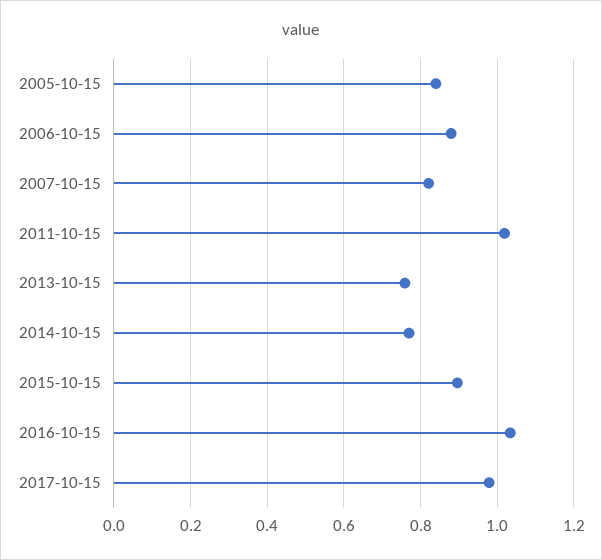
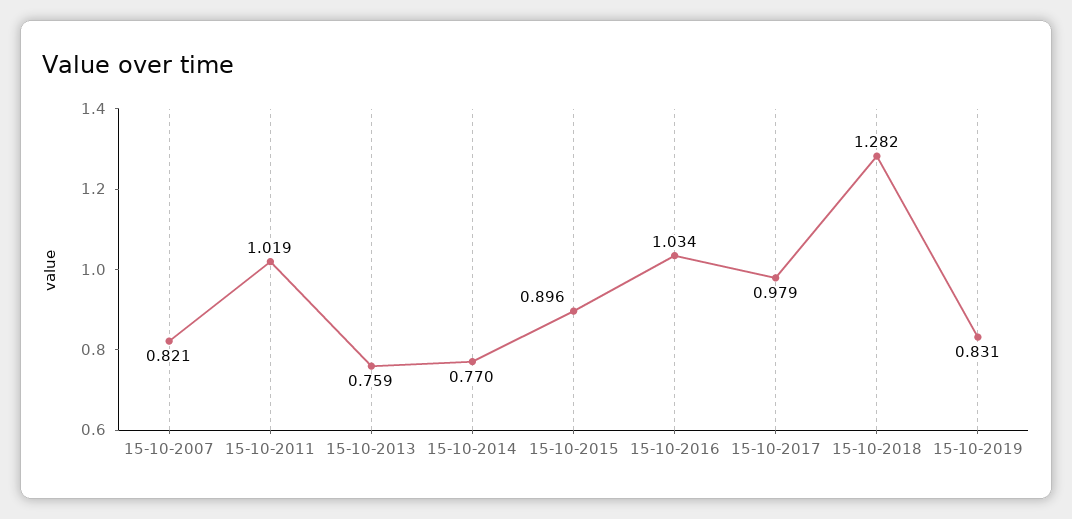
2005-10-15: 0.84 -> none
2006-10-15: 0.88 -> none
15-10-2018: none -> 1.282
15-10-2019: none -> 0.831

